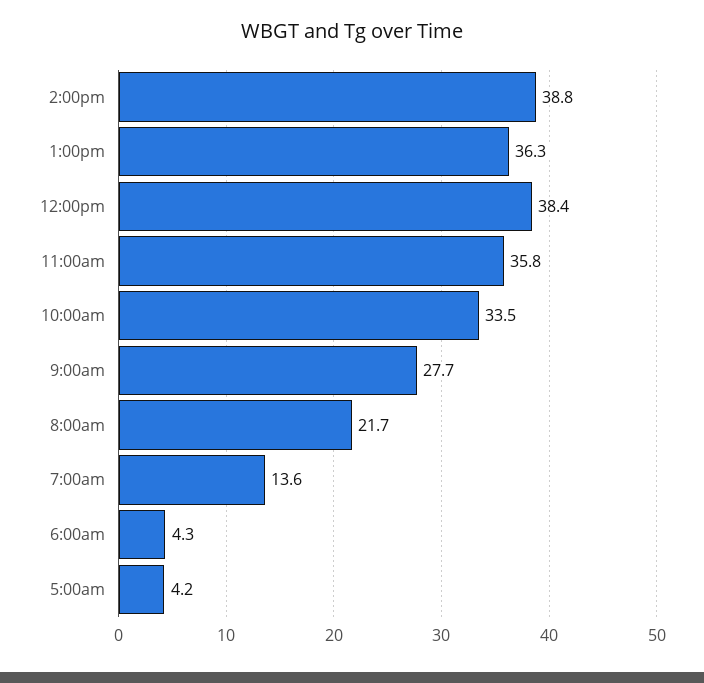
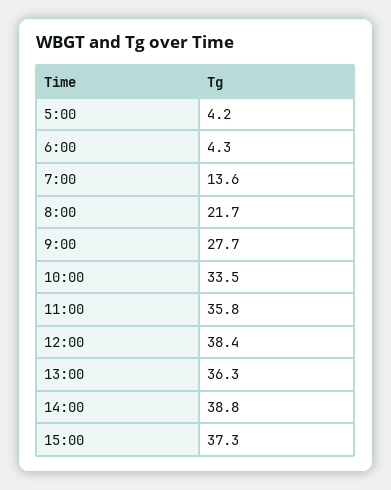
15:00: none -> 37.3

